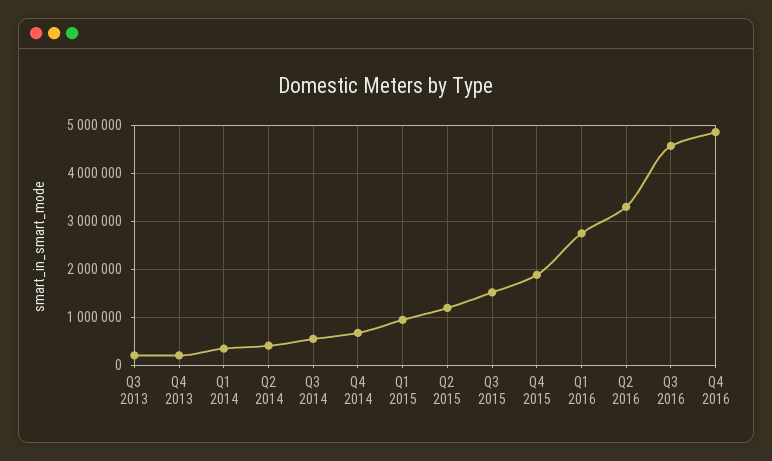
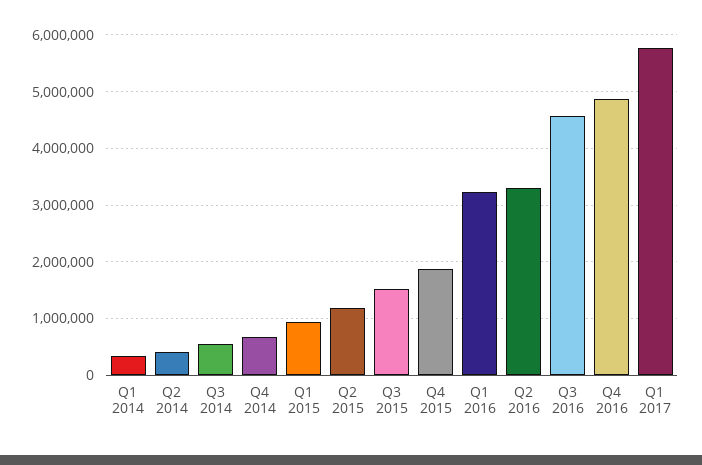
Q3 2013: 200000 -> none
Q4 2013: 200000 -> none
Q1 2016: 2800000 -> 3200000
Q1 2017: none -> 5800000

